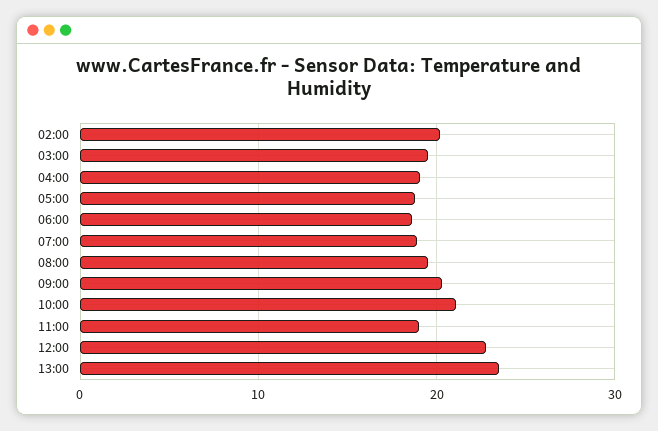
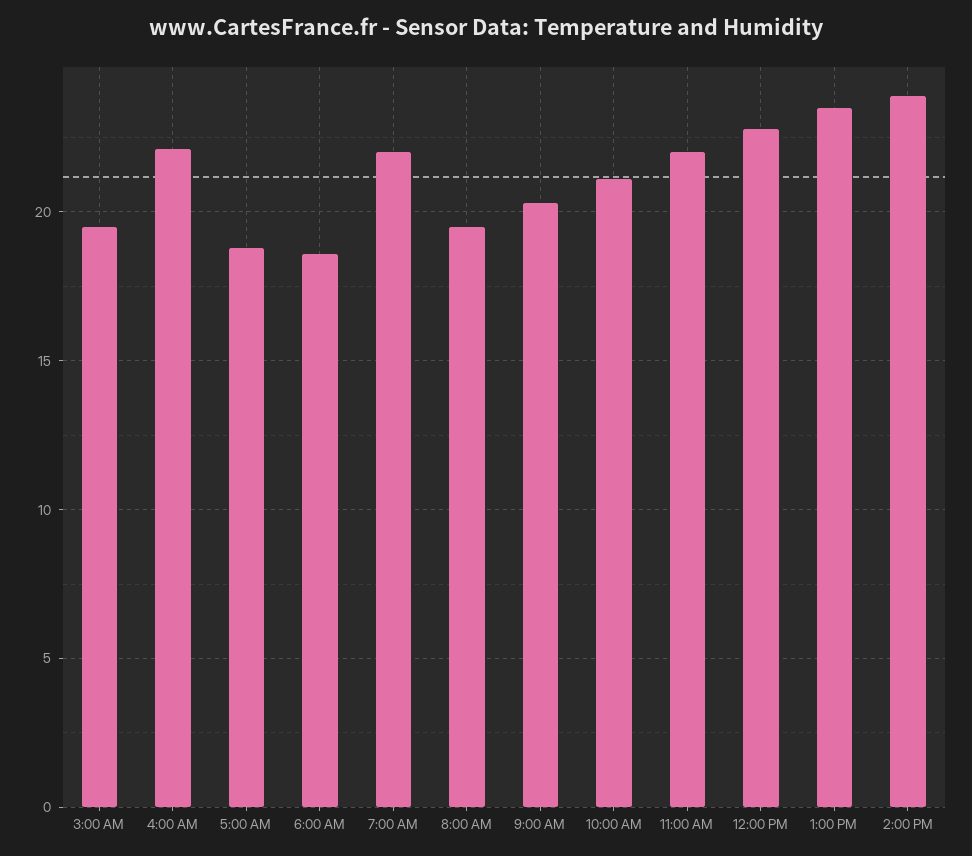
02:00: 20 -> none
04:00: 19 -> 22
07:00: 19 -> 22
11:00: 19 -> 22
2:00 PM: none -> 24

